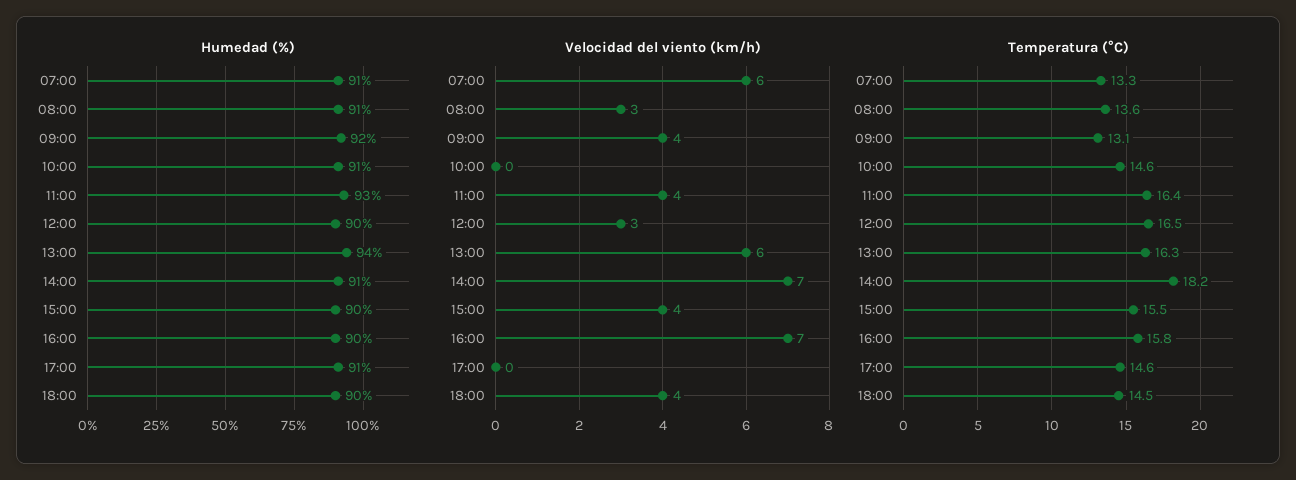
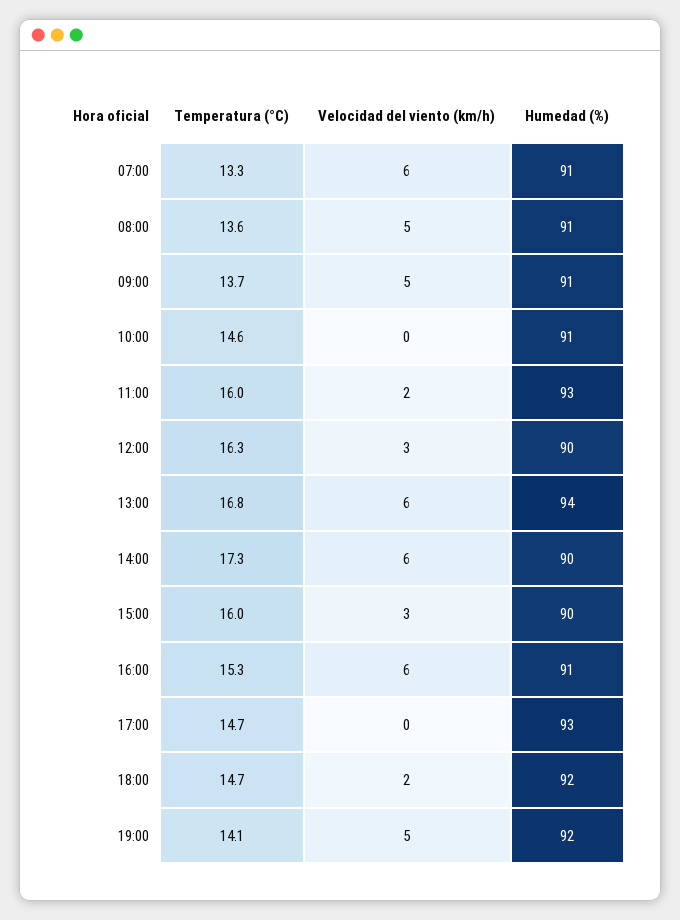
Humedad (%), 09:00: 92 -> 91
Humedad (%), 14:00: 91 -> 90
Humedad (%), 16:00: 90 -> 91
Humedad (%), 17:00: 91 -> 93
Humedad (%), 18:00: 90 -> 92
Velocidad del viento (km/h), 08:00: 3 -> 5
Velocidad del viento (km/h), 09:00: 4 -> 5
Velocidad del viento (km/h), 11:00: 4 -> 2
Velocidad del viento (km/h), 14:00: 7 -> 6
Velocidad del viento (km/h), 15:00: 4 -> 3
Velocidad del viento (km/h), 16:00: 7 -> 6
Velocidad del viento (km/h), 18:00: 4 -> 2
Temperatura (°C), 09:00: 13.1 -> 13.7
Temperatura (°C), 11:00: 16.4 -> 16
Temperatura (°C), 12:00: 16.5 -> 16.3
Temperatura (°C), 13:00: 16.3 -> 16.8
Temperatura (°C), 14:00: 18.2 -> 17.3
Temperatura (°C), 15:00: 15.5 -> 16
Temperatura (°C), 16:00: 15.8 -> 15.3
Temperatura (°C), 17:00: 14.6 -> 14.7
Temperatura (°C), 18:00: 14.5 -> 14.7
Temperatura (°C), 19:00: none -> 14.1
Velocidad del viento (km/h), 19:00: none -> 5
Humedad (%), 19:00: none -> 92

